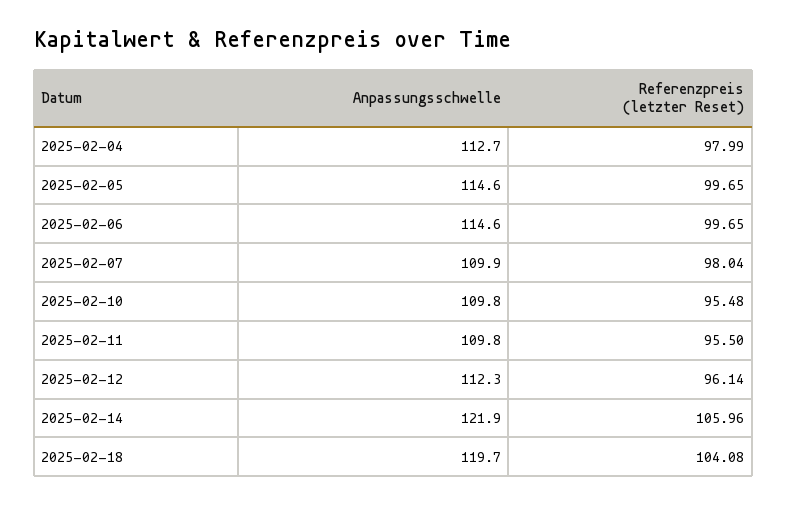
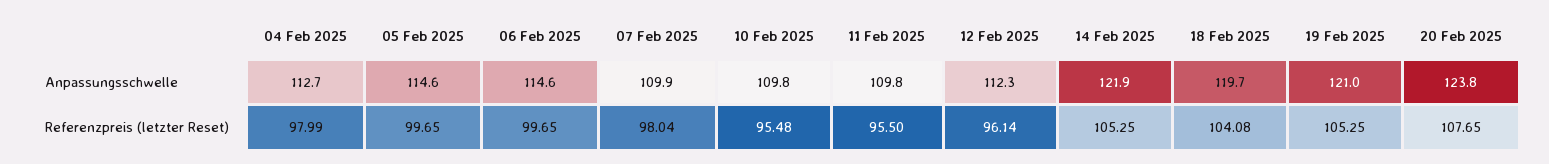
Referenzpreis (letzter Reset), 2025-02-14: 105.96 -> 105.25
Anpassungsschwelle, 19 Feb 2025: none -> 121
Anpassungsschwelle, 20 Feb 2025: none -> 123.8
Referenzpreis (letzter Reset), 19 Feb 2025: none -> 105.25
Referenzpreis (letzter Reset), 20 Feb 2025: none -> 107.65

